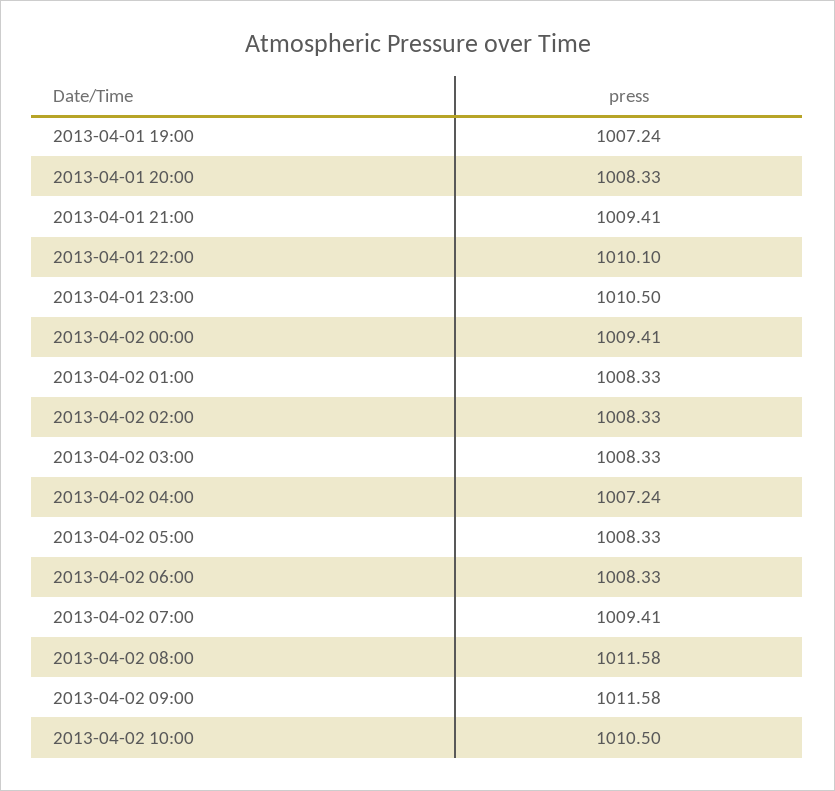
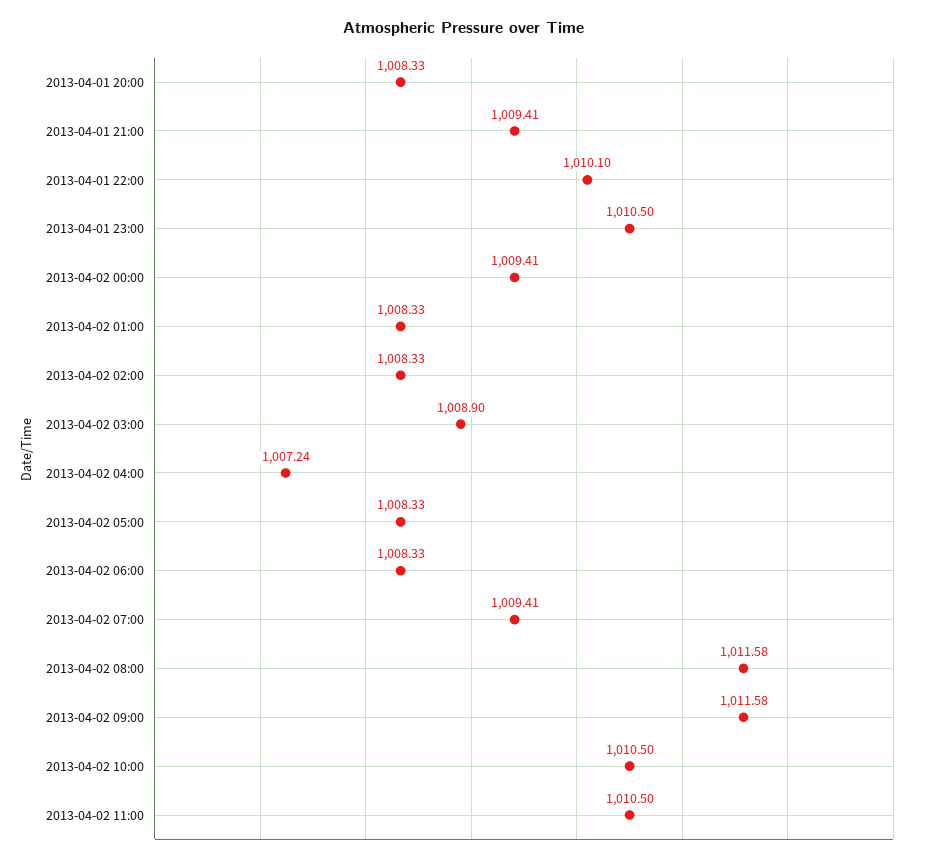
2013-04-01 19:00: 1007.24 -> none
2013-04-02 03:00: 1008.33 -> 1008.9
2013-04-02 11:00: none -> 1010.5

